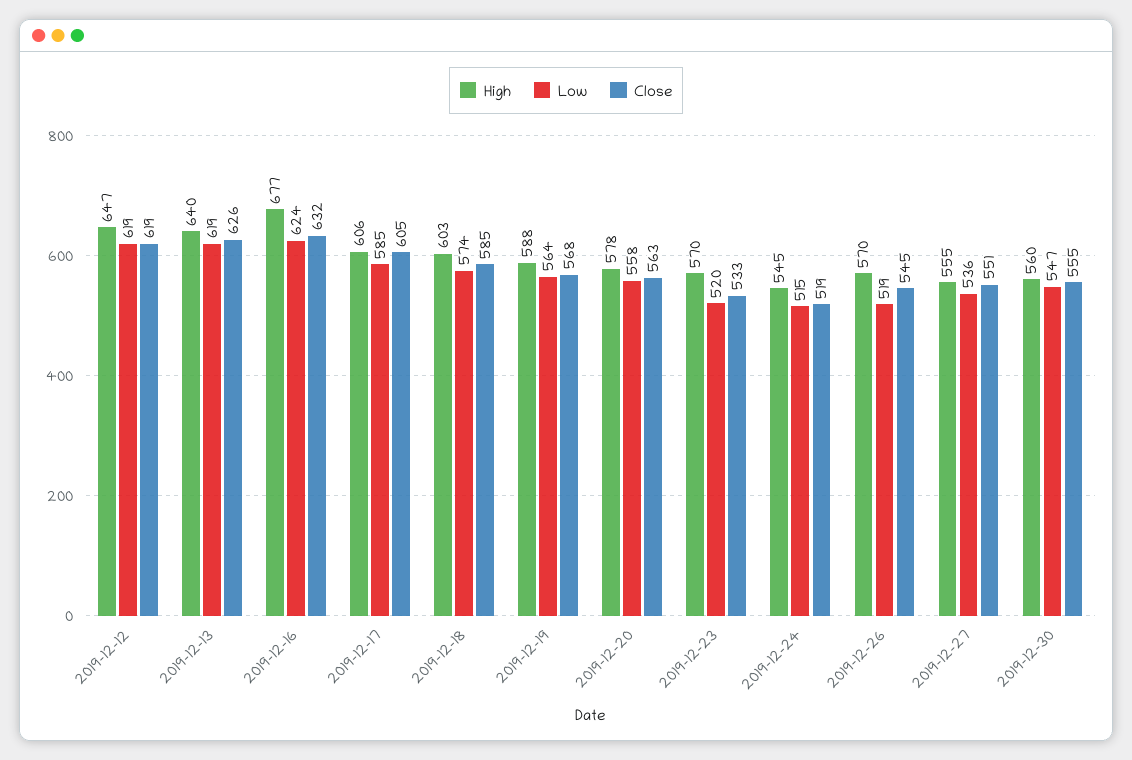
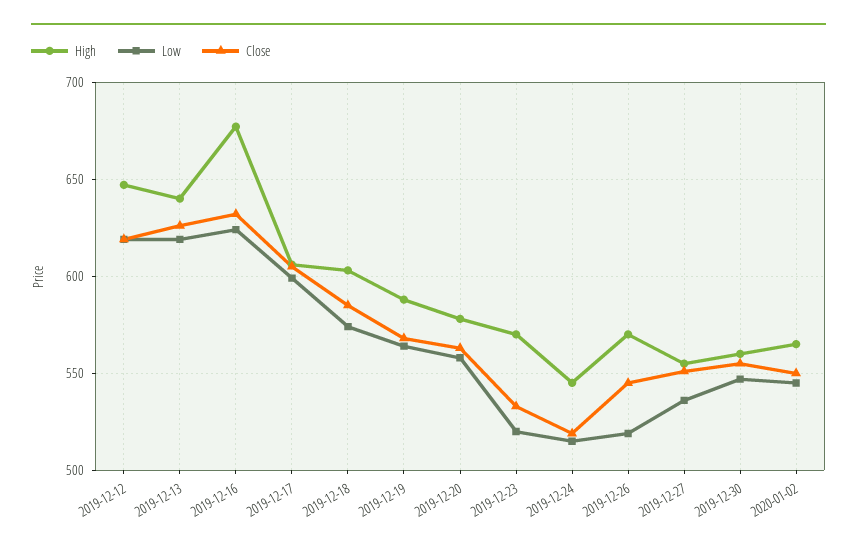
Low, 2019-12-17: 585 -> 600
High, 2020-01-02: none -> 565
Low, 2020-01-02: none -> 545
Close, 2020-01-02: none -> 550

